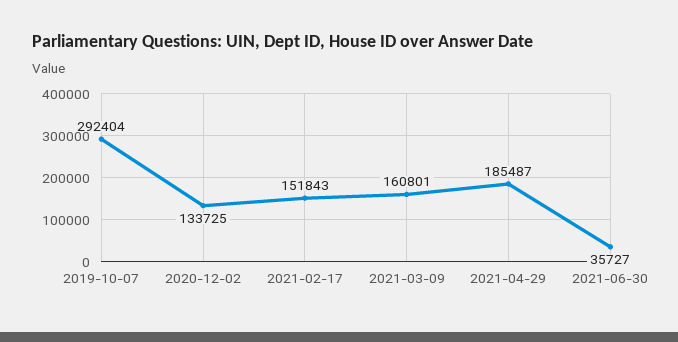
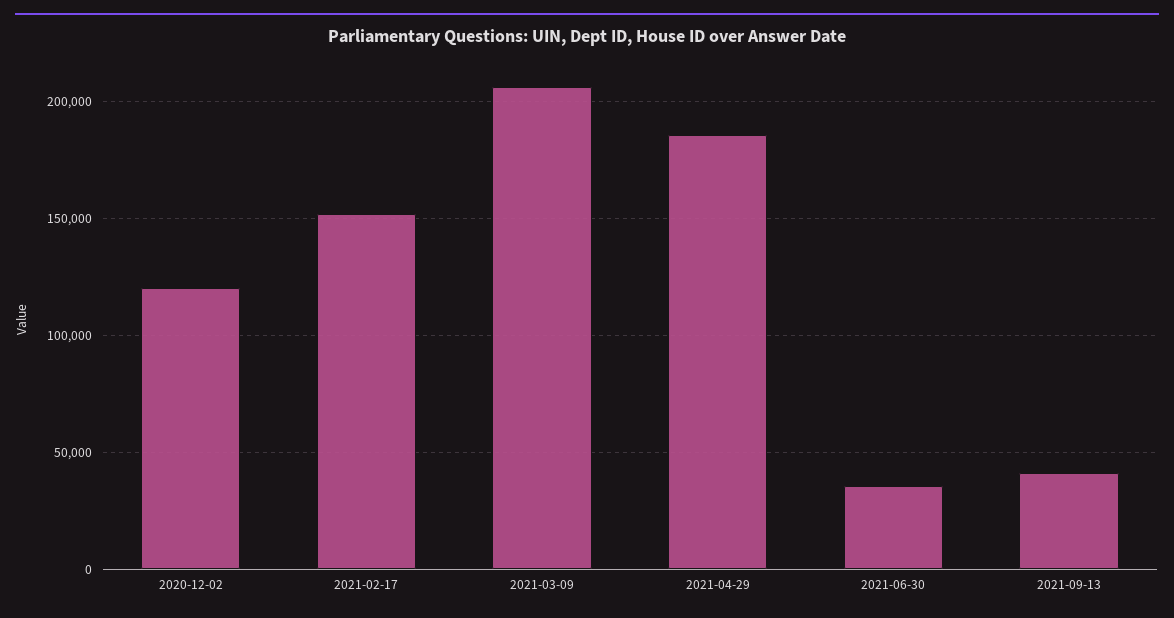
2019-10-07: 292404 -> none
2020-12-02: 133725 -> 120000
2021-03-09: 160801 -> 205000
2021-09-13: none -> 40000

